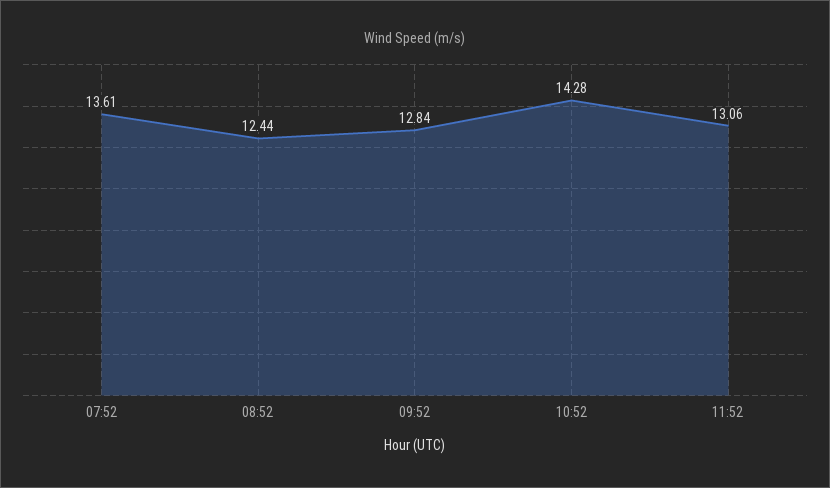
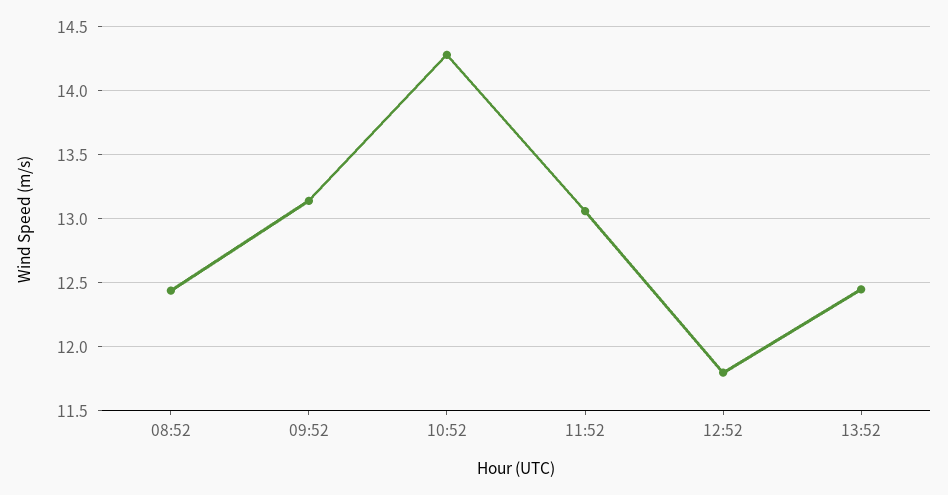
07:52: 13.61 -> none
09:52: 12.84 -> 13.15
12:52: none -> 11.8
13:52: none -> 12.45

